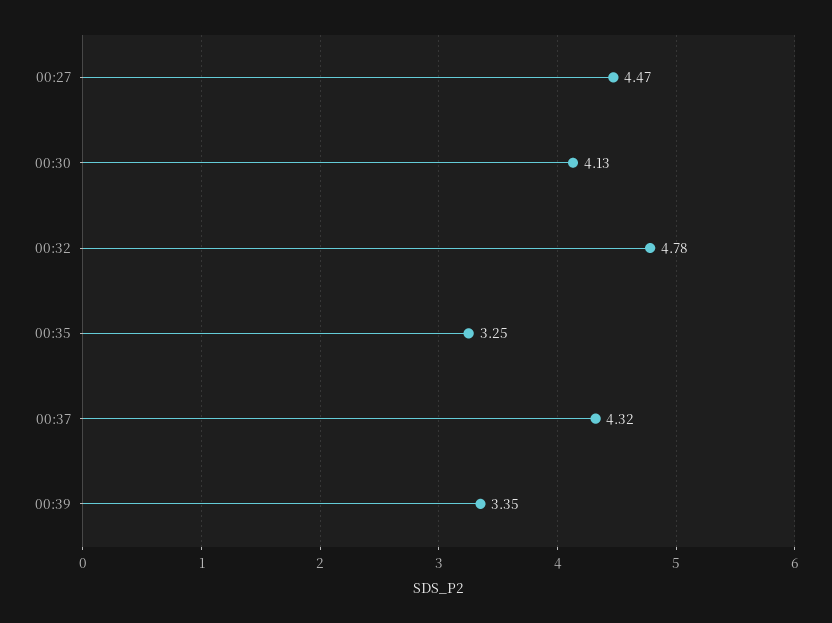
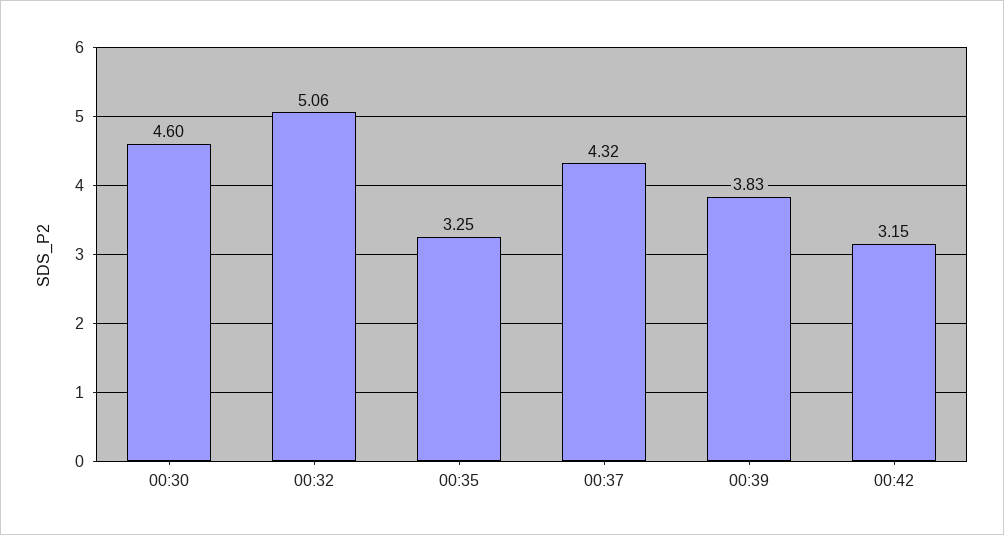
00:27: 4.47 -> none
00:30: 4.13 -> 4.6
00:32: 4.78 -> 5.06
00:39: 3.35 -> 3.83
00:42: none -> 3.15

